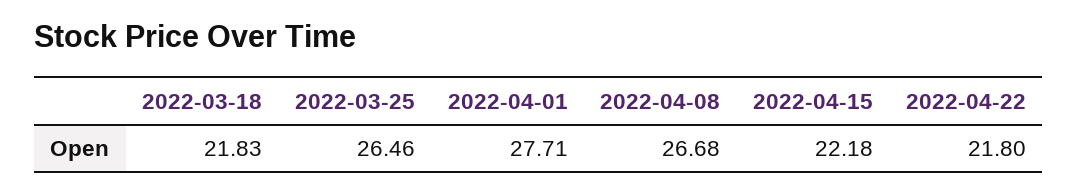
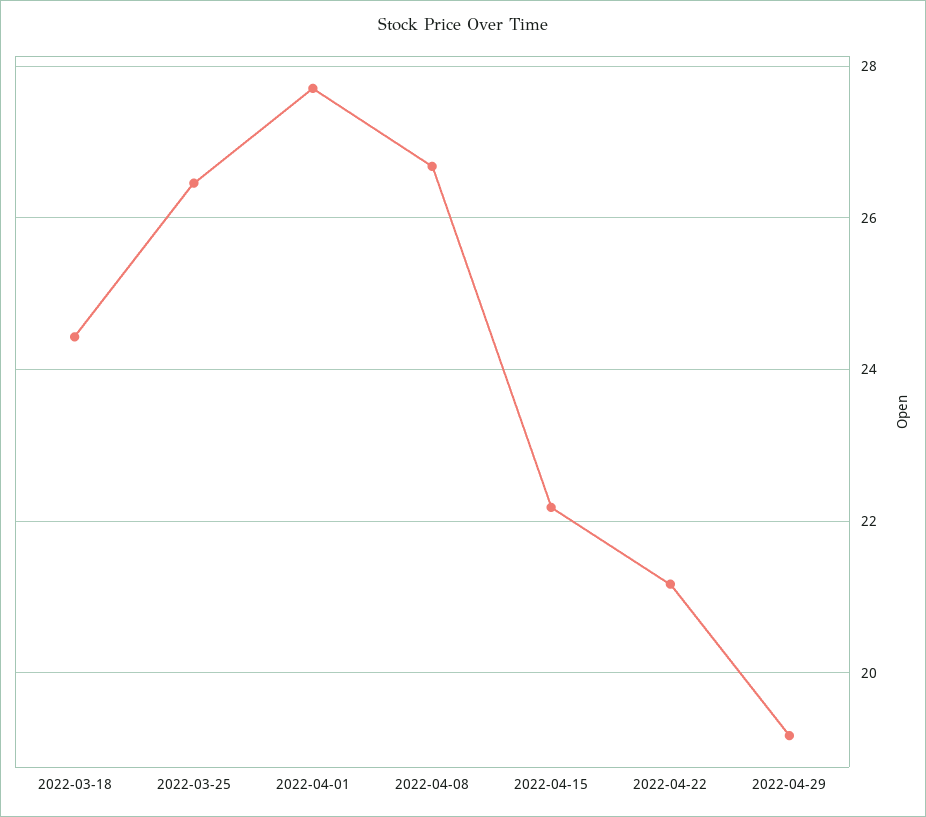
2022-03-18: 21.83 -> 24.4
2022-04-22: 21.8 -> 21.2
2022-04-29: none -> 19.2

